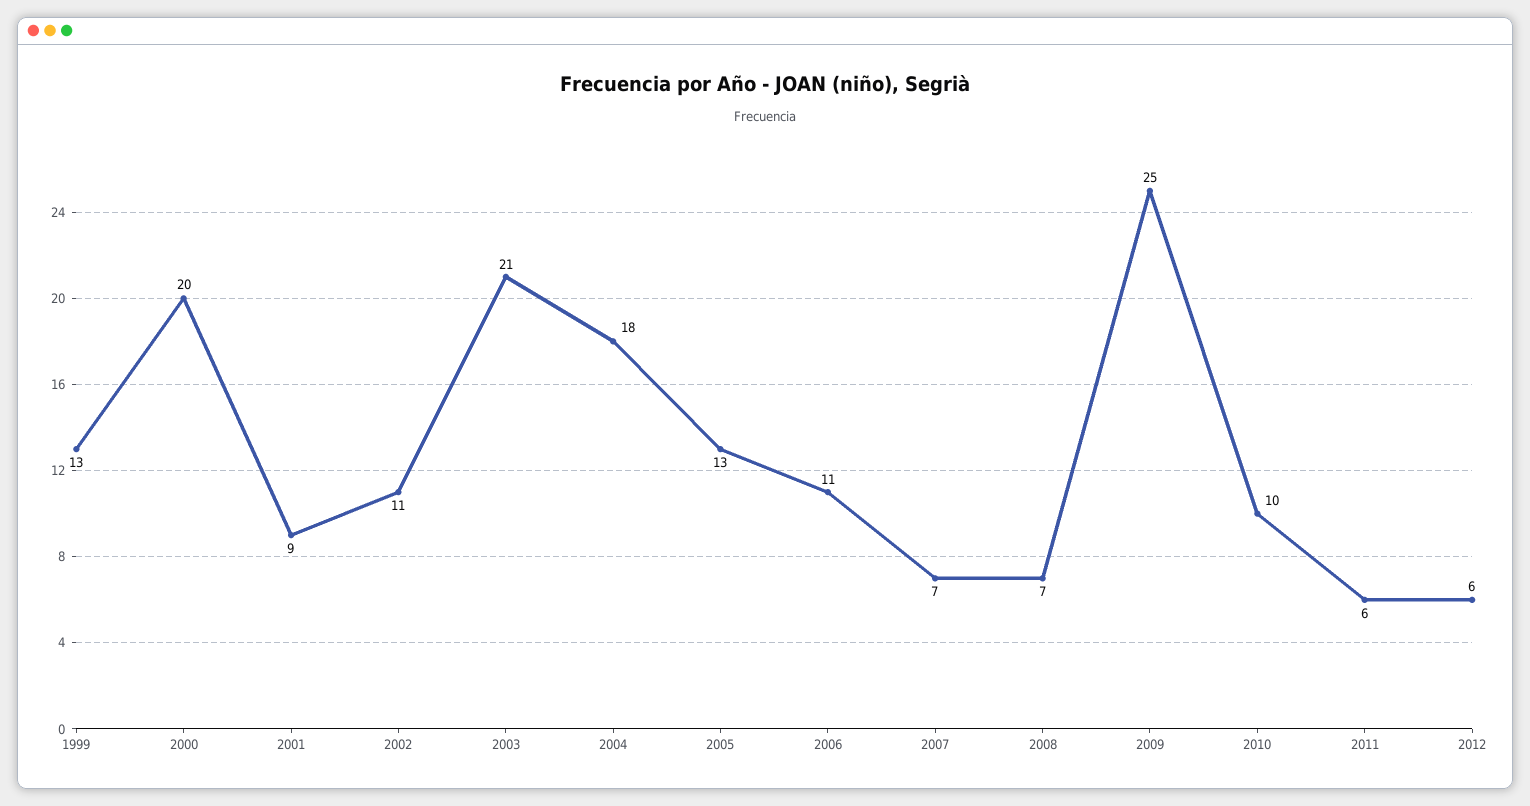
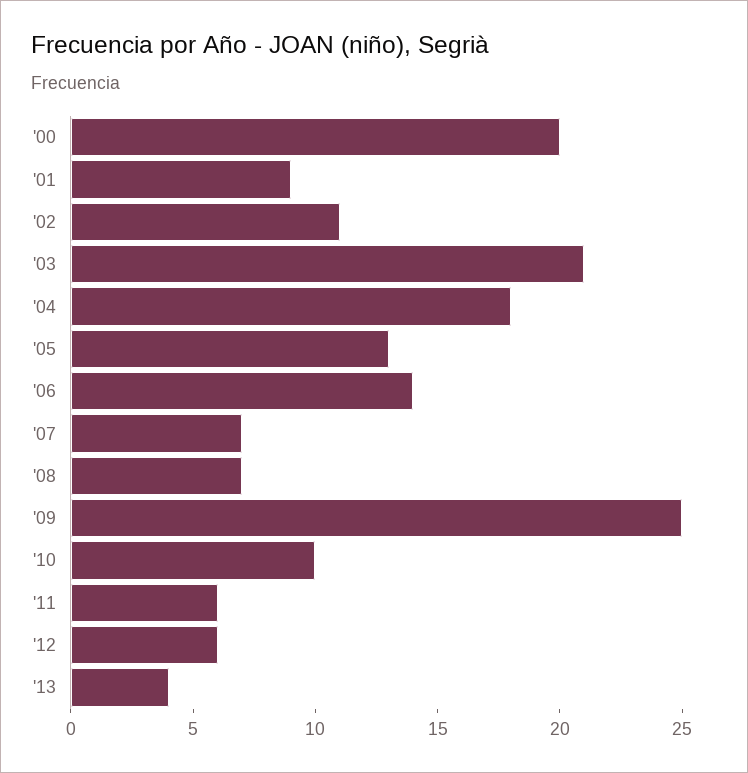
1999: 13 -> none
2006: 11 -> 14
'13: none -> 4

